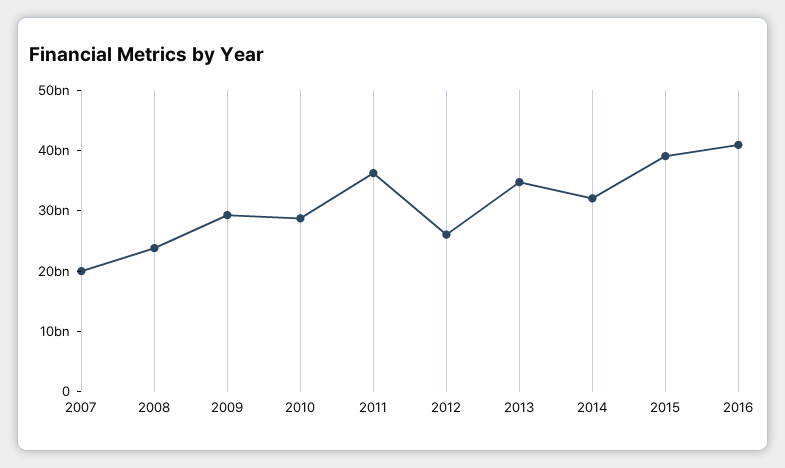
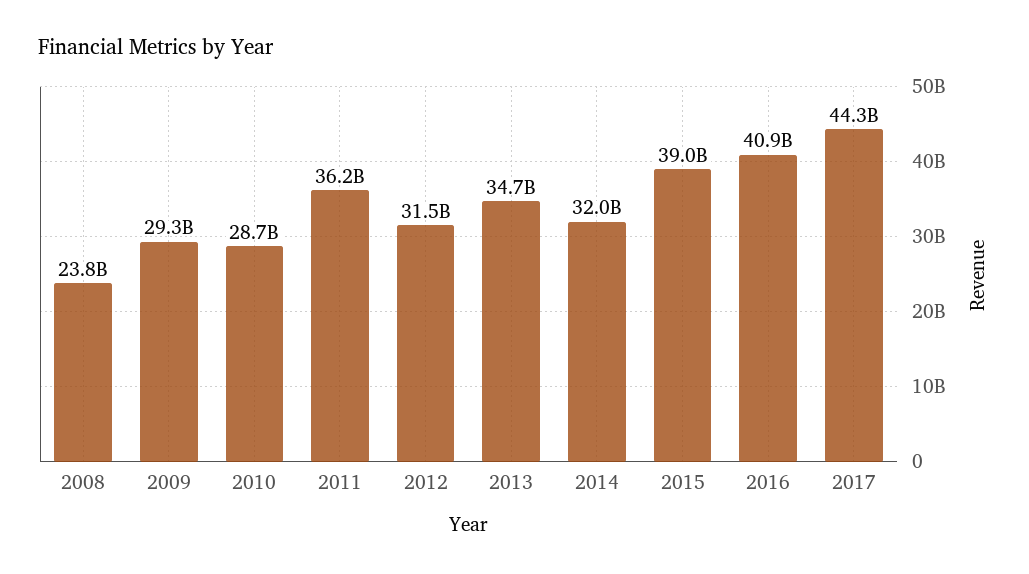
2007: 20000000000 -> none
2012: 26000000000 -> 31500000000
2017: none -> 44300000000

